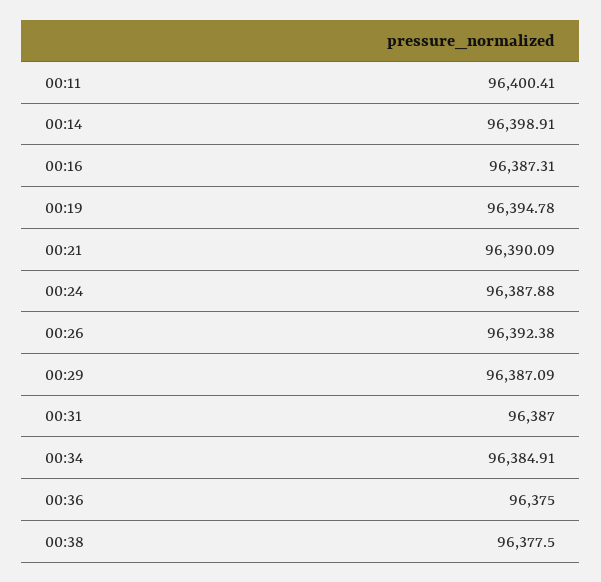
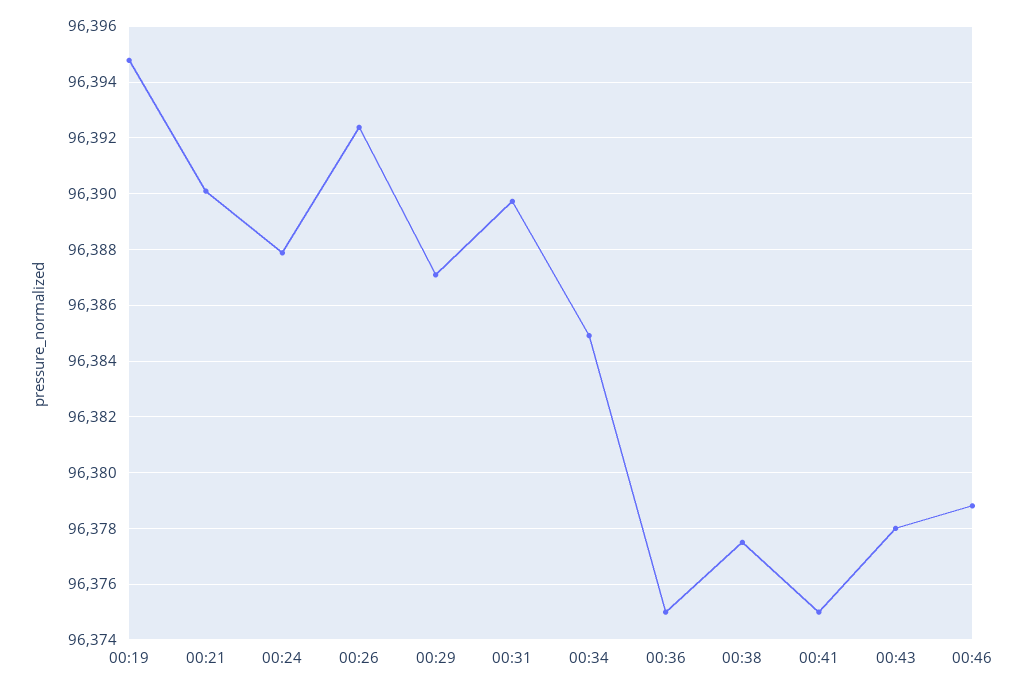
00:11: 96400.41 -> none
00:14: 96398.91 -> none
00:16: 96387.31 -> none
00:31: 96387 -> 96389.75
00:41: none -> 96375
00:43: none -> 96378
00:46: none -> 96378.75

